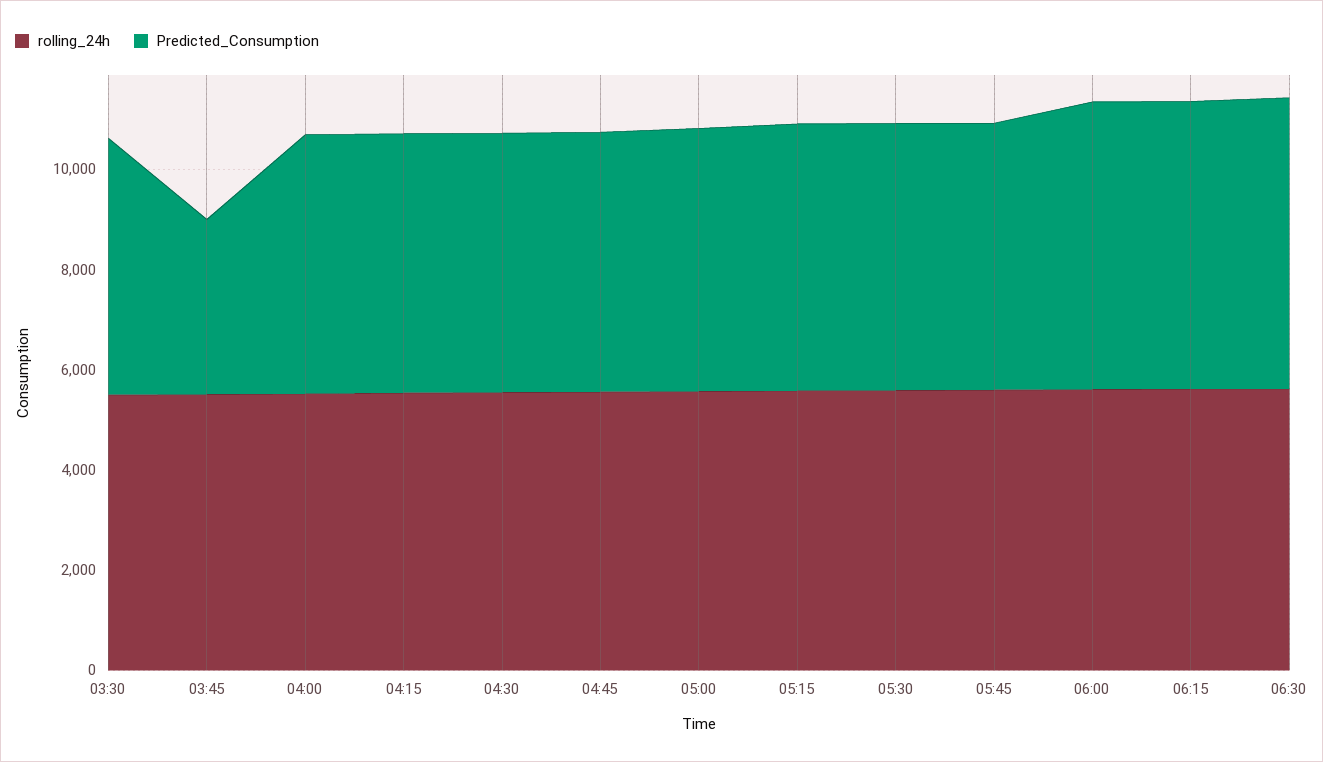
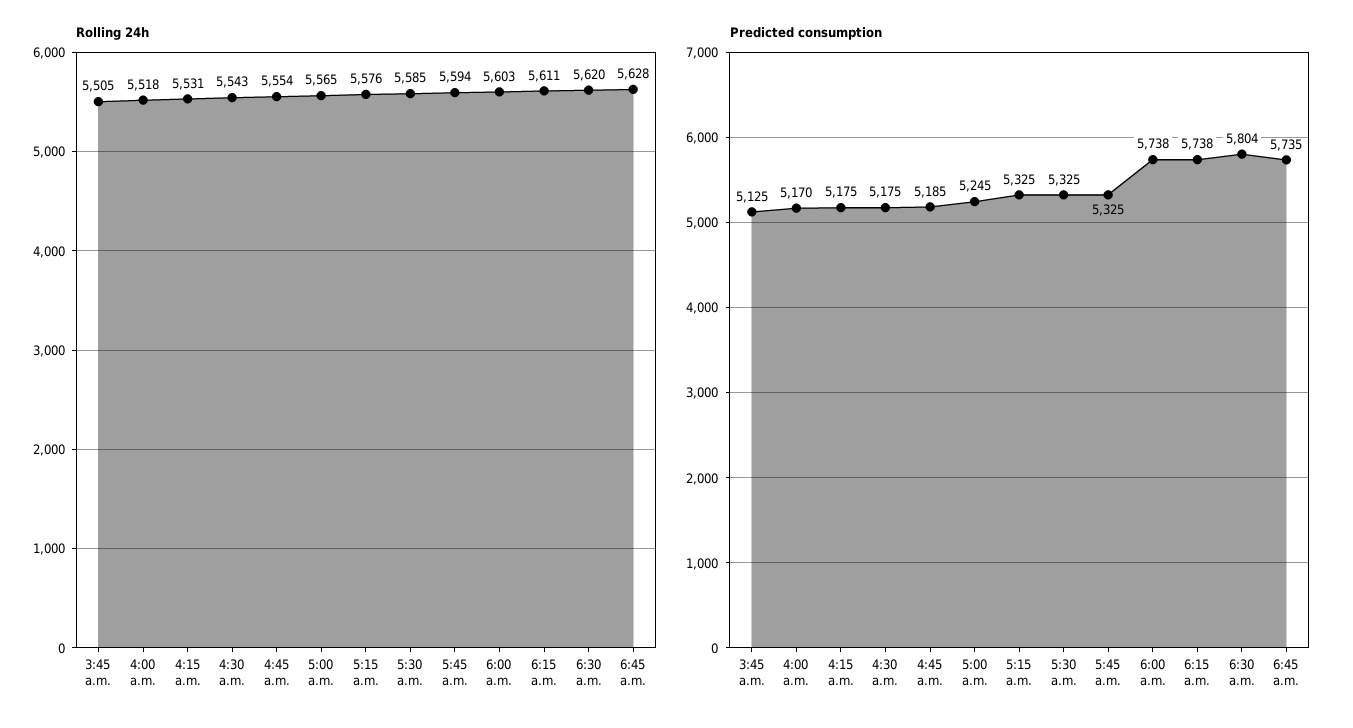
rolling_24h, 03:30: 5500 -> none
Predicted_Consumption, 03:30: 5000 -> none
Predicted_Consumption, 03:45: 3500 -> 5125
rolling_24h, 6:45 a.m.: none -> 5628
Predicted_Consumption, 6:45 a.m.: none -> 5735

